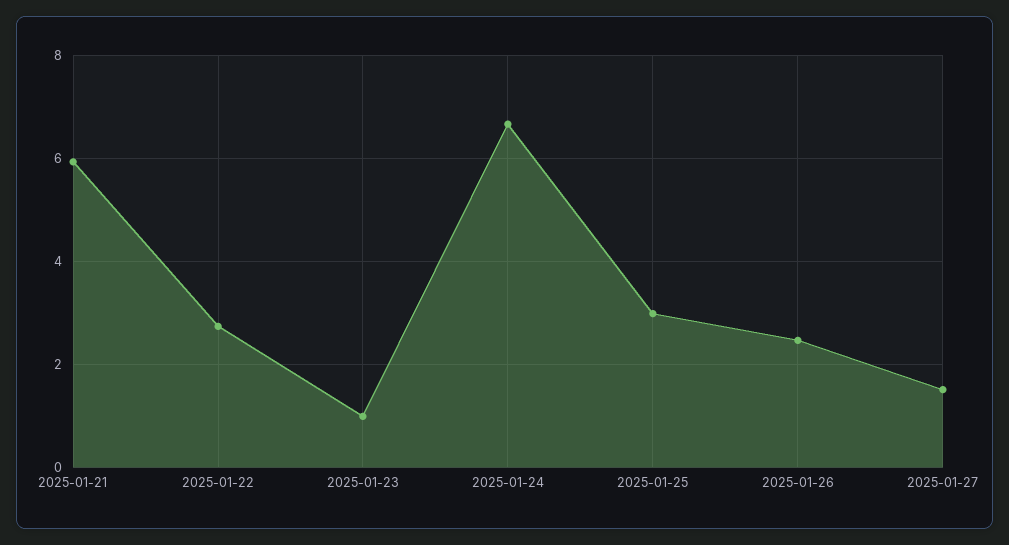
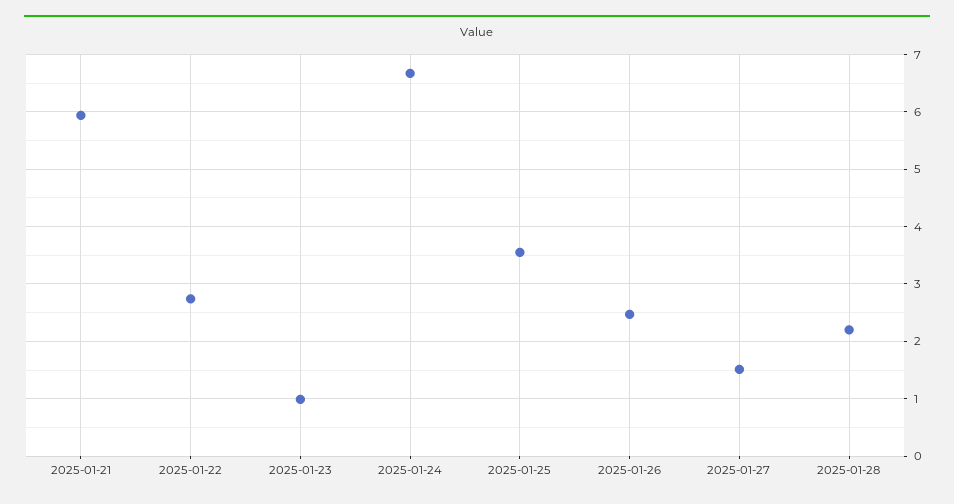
2025-01-25: 3 -> 3.6
2025-01-28: none -> 2.2

